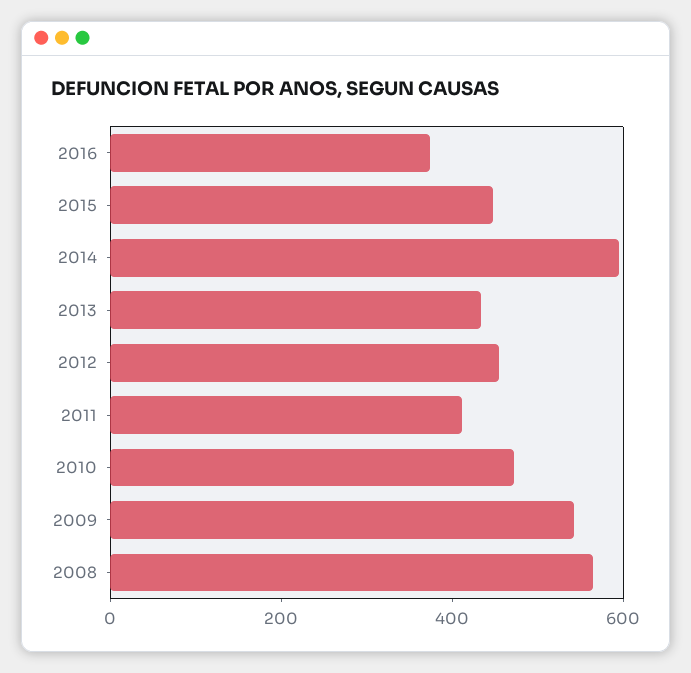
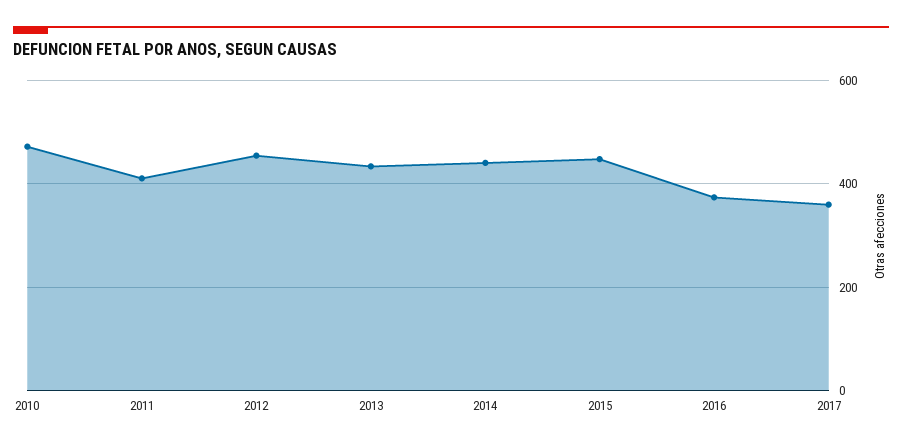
2014: 600 -> 440
2009: 550 -> none
2008: 550 -> none
2017: none -> 360

